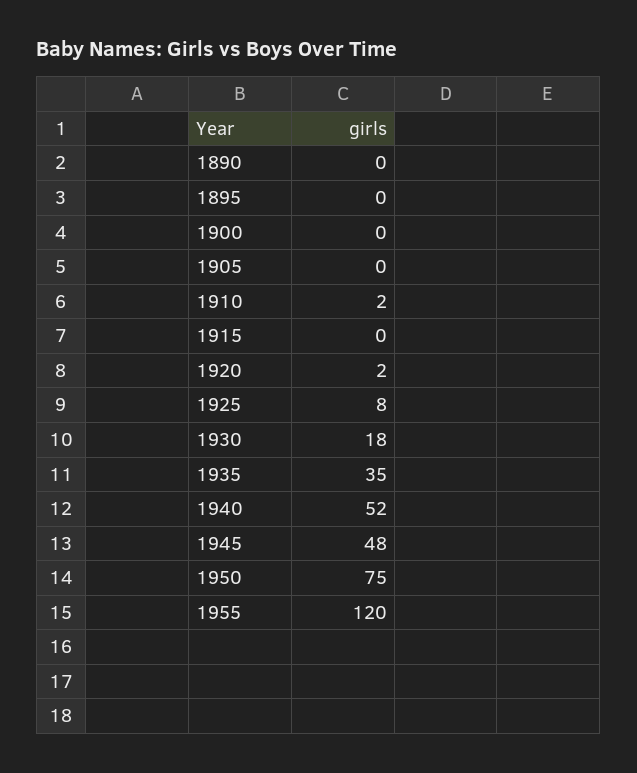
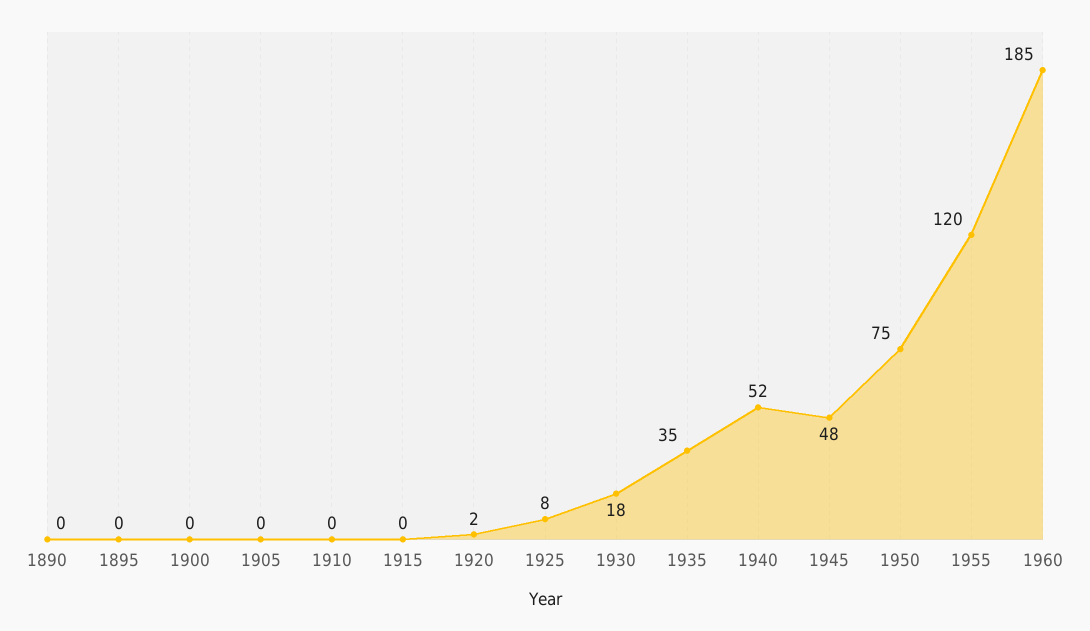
1910: 2 -> 0
1960: none -> 185

